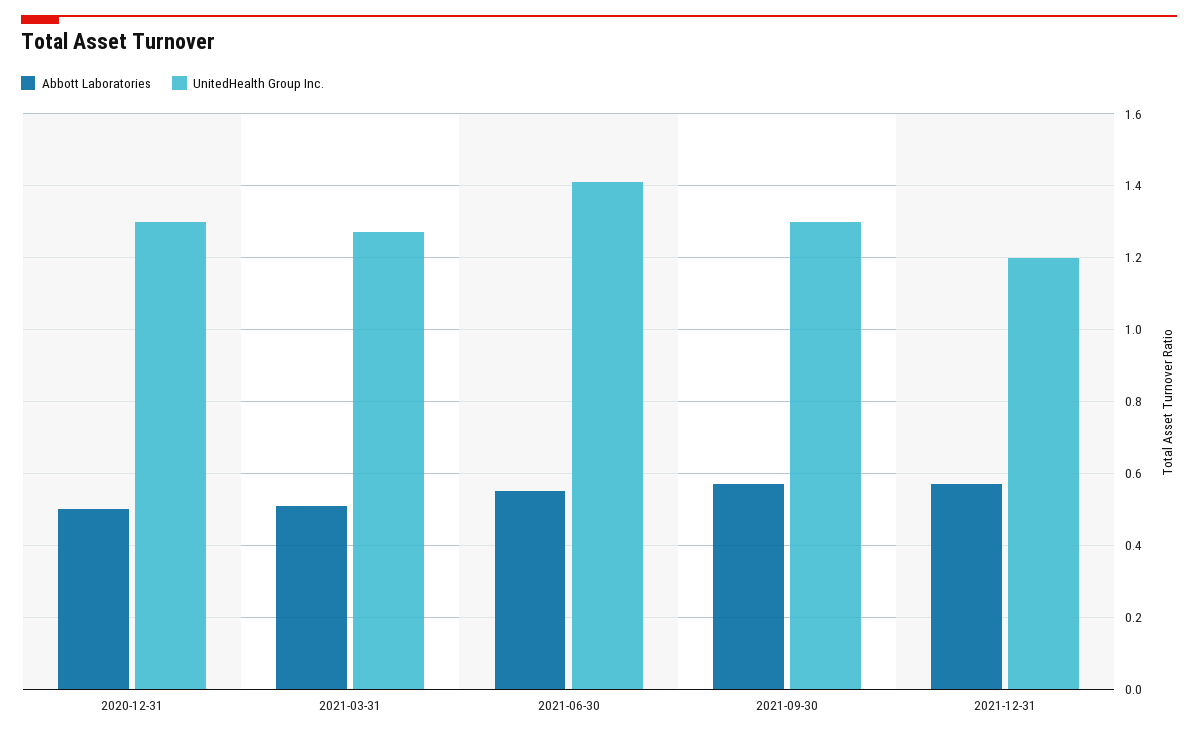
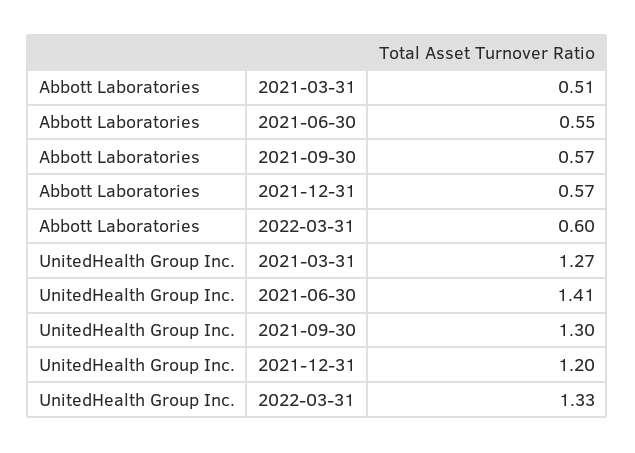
Abbott Laboratories, 2020-12-31: 0.5 -> none
UnitedHealth Group Inc., 2020-12-31: 1.3 -> none
Abbott Laboratories, 2022-03-31: none -> 0.6
UnitedHealth Group Inc., 2022-03-31: none -> 1.33

